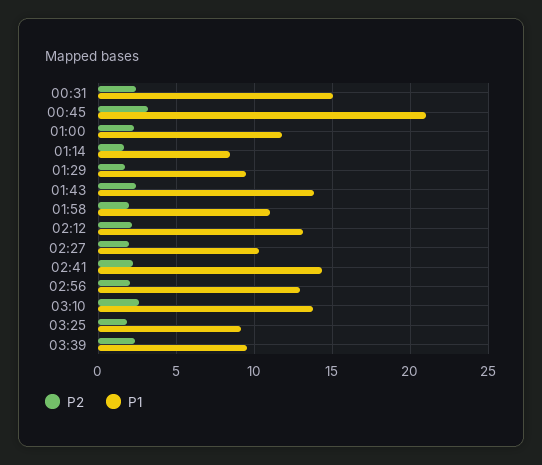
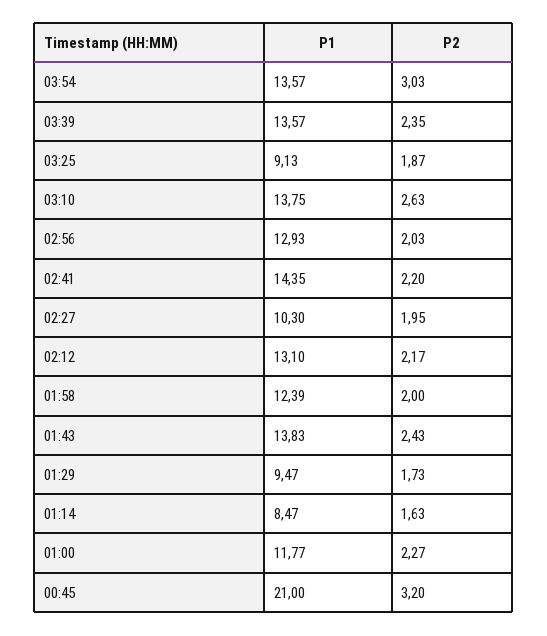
P2, 00:31: 2.5 -> none
P1, 00:31: 15 -> none
P1, 01:58: 11 -> 12.39
P1, 03:39: 9.5 -> 13.57
P1, 03:54: none -> 13.57
P2, 03:54: none -> 3.03

